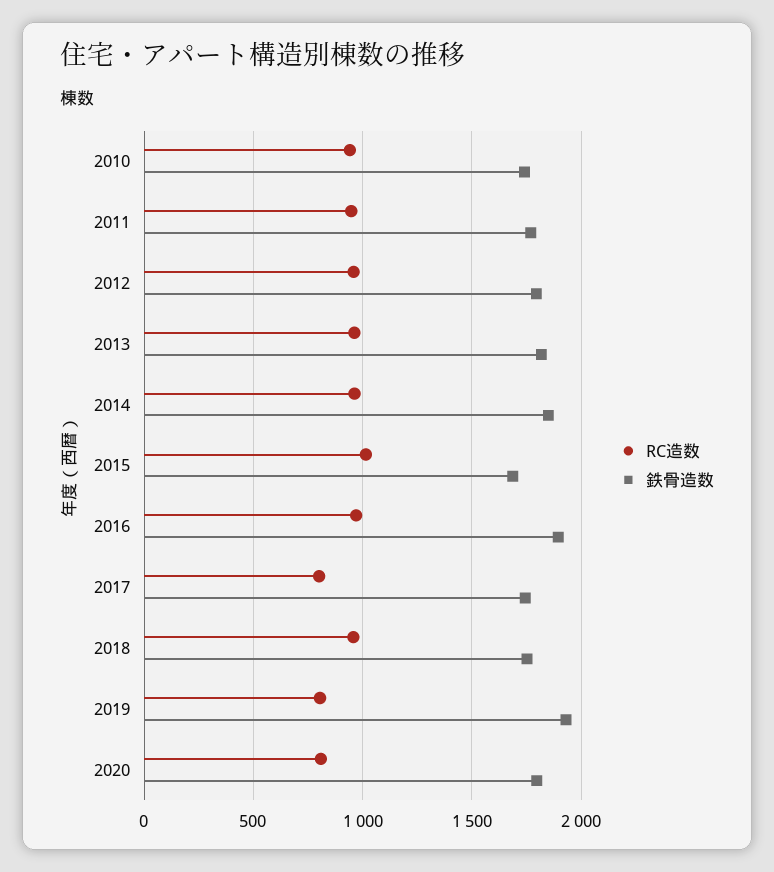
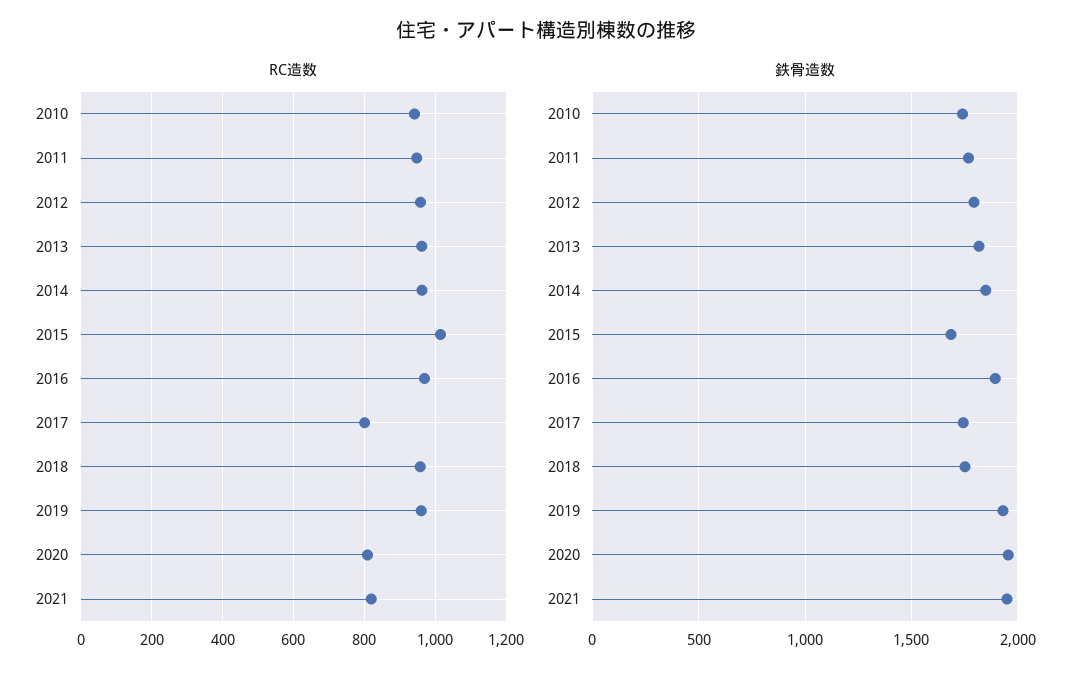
RC造数, 2019: 800 -> 960
鉄骨造数, 2020: 1800 -> 1950
RC造数, 2021: none -> 820
鉄骨造数, 2021: none -> 1950

